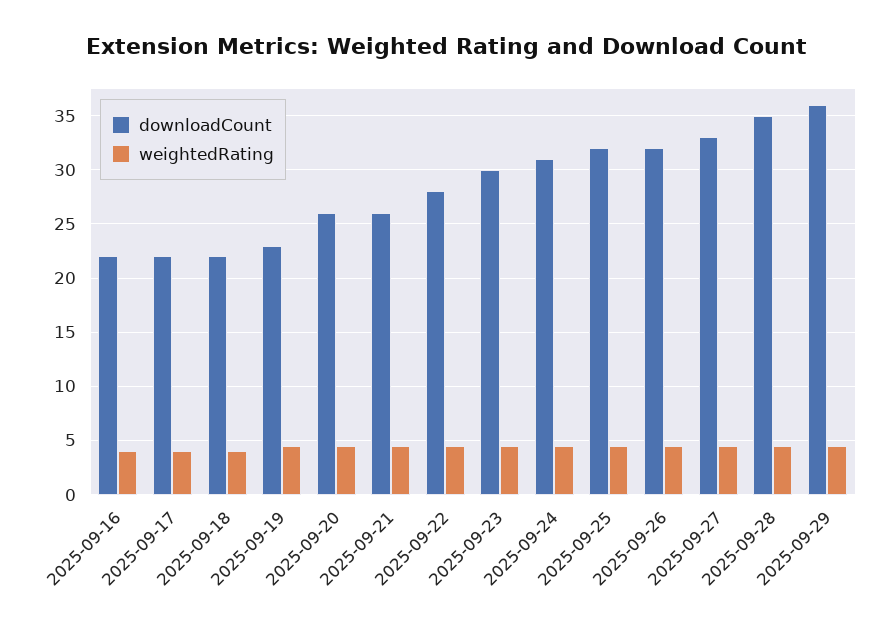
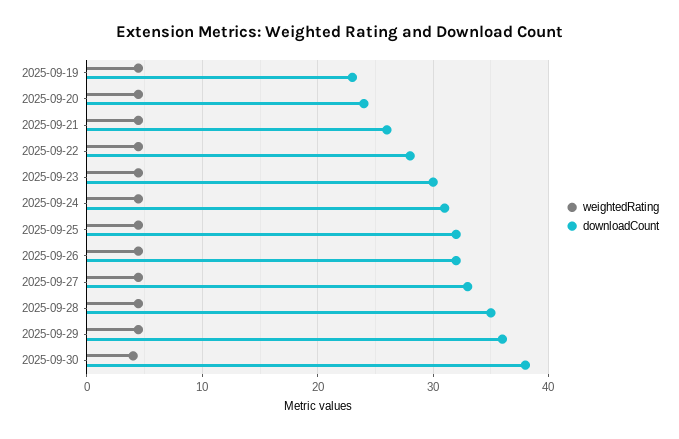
downloadCount, 2025-09-16: 22 -> none
weightedRating, 2025-09-16: 4 -> none
downloadCount, 2025-09-17: 22 -> none
weightedRating, 2025-09-17: 4 -> none
downloadCount, 2025-09-18: 22 -> none
weightedRating, 2025-09-18: 4 -> none
downloadCount, 2025-09-20: 26 -> 24
weightedRating, 2025-09-30: none -> 4
downloadCount, 2025-09-30: none -> 38

